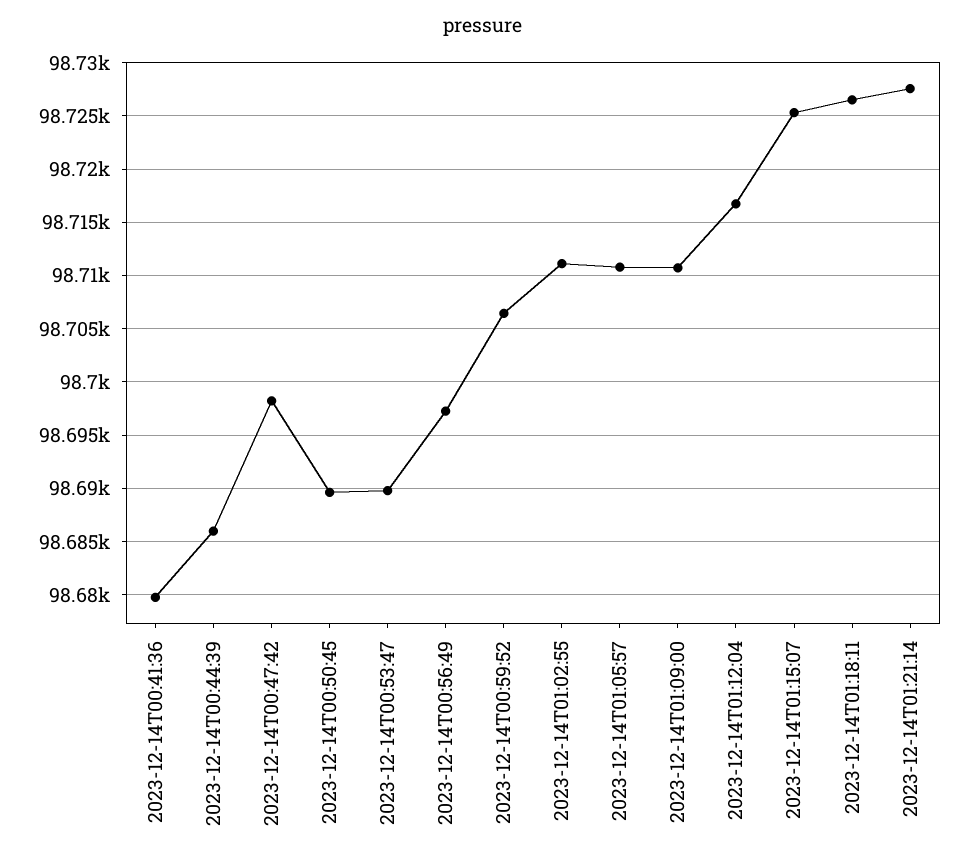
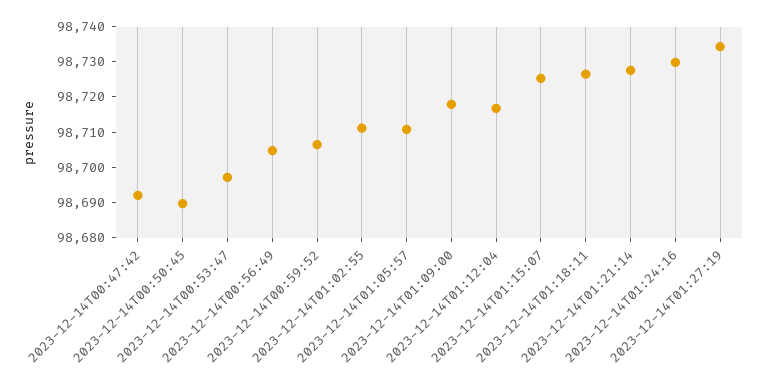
2023-12-14T00:41:36: 98680 -> none
2023-12-14T00:44:39: 98686 -> none
2023-12-14T00:47:42: 98698 -> 98692.5
2023-12-14T00:53:47: 98690 -> 98697.5
2023-12-14T00:56:49: 98697 -> 98705
2023-12-14T01:09:00: 98711 -> 98717.5
2023-12-14T01:24:16: none -> 98730
2023-12-14T01:27:19: none -> 98735

